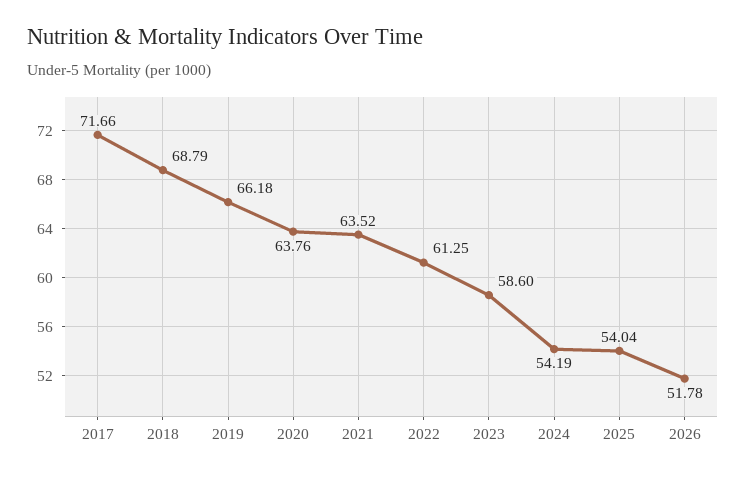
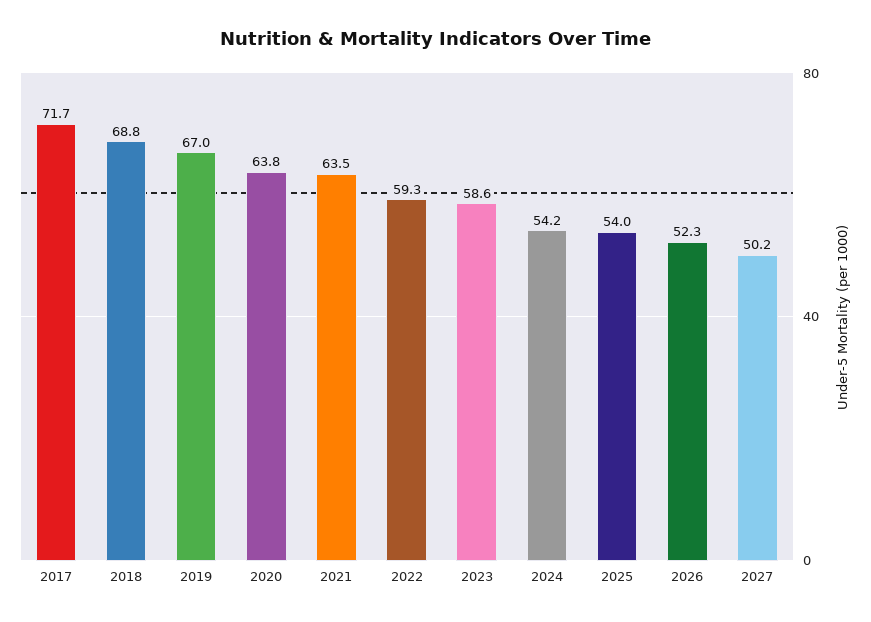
2019: 66.18 -> 67
2022: 61.25 -> 59.3
2026: 51.78 -> 52.3
2027: none -> 50.2

